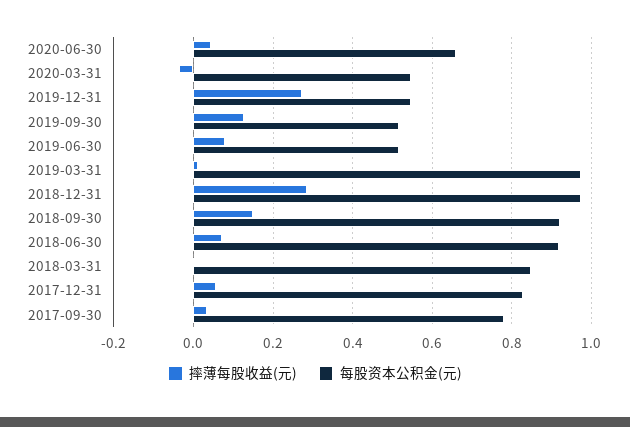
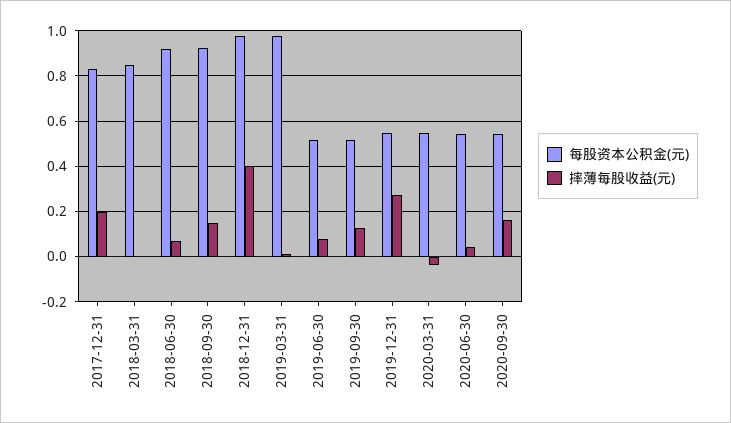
每股资本公积金(元), 2020-06-30: 0.66 -> 0.55
摔薄每股收益(元), 2018-12-31: 0.28 -> 0.4
摔薄每股收益(元), 2017-12-31: 0.06 -> 0.2
摔薄每股收益(元), 2017-09-30: 0.04 -> none
每股资本公积金(元), 2017-09-30: 0.78 -> none
每股资本公积金(元), 2020-09-30: none -> 0.55
摔薄每股收益(元), 2020-09-30: none -> 0.15

